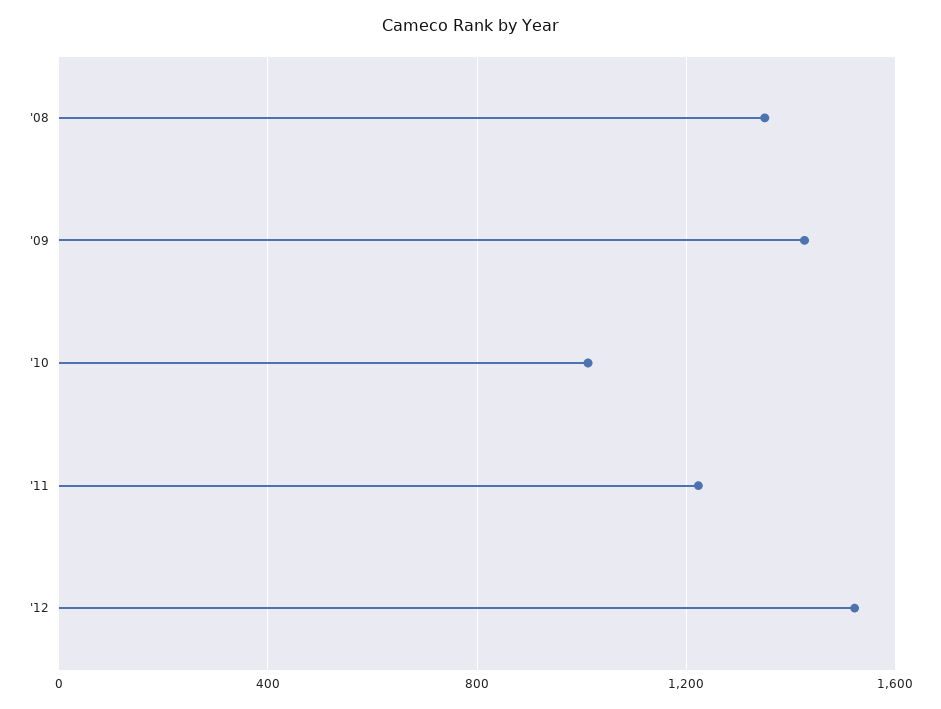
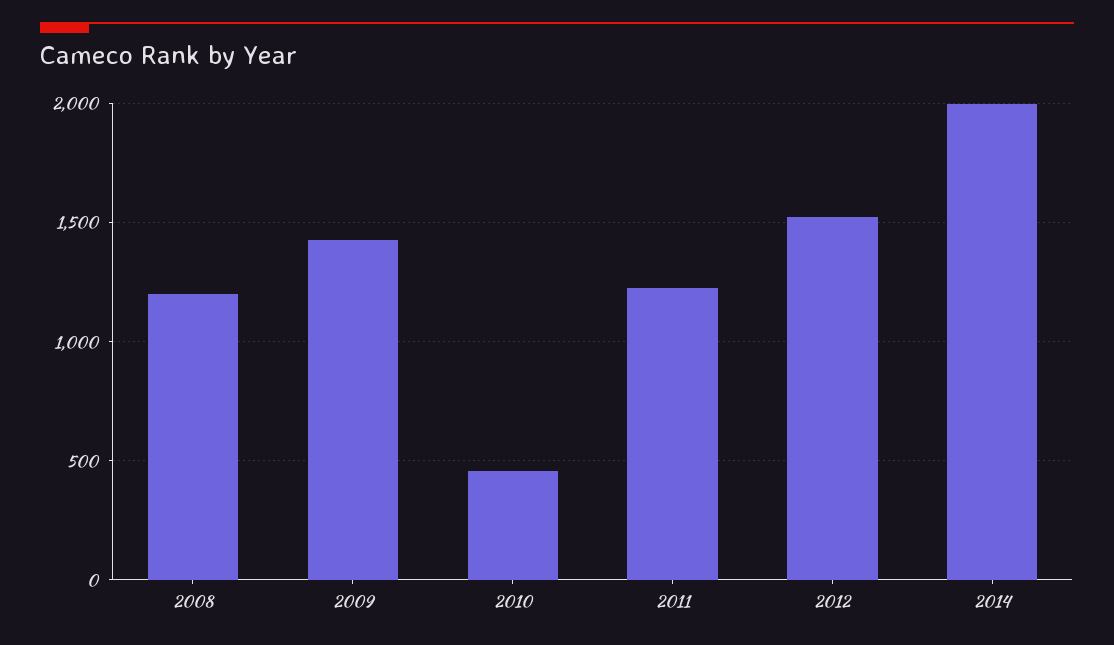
'08: 1350 -> 1200
'10: 1000 -> 450
2014: none -> 2000

